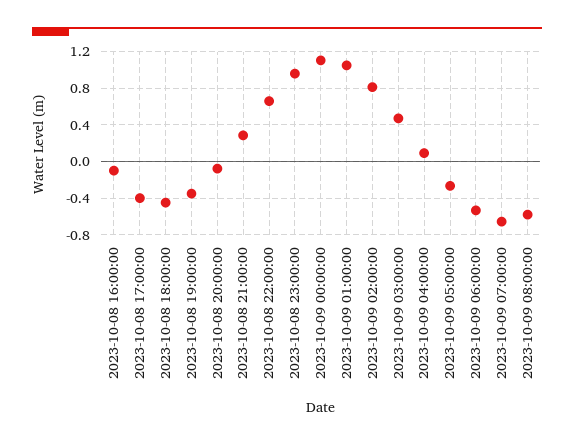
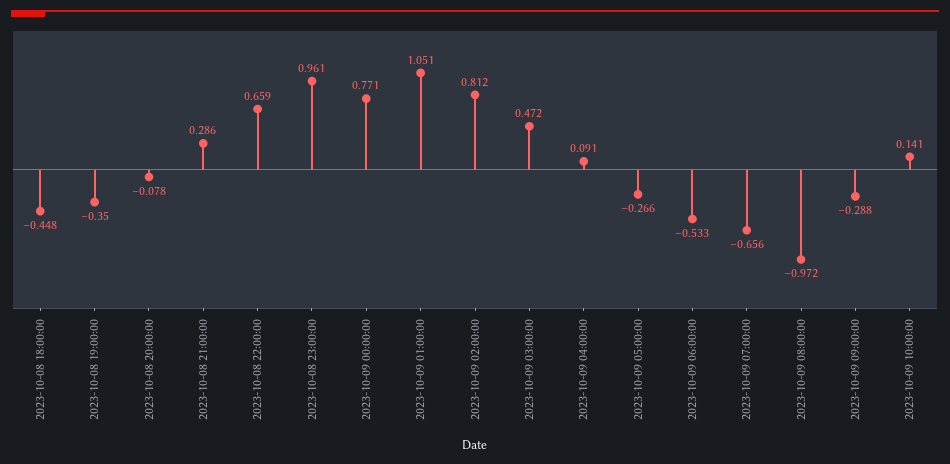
2023-10-08 16:00:00: -0.1 -> none
2023-10-08 17:00:00: -0.4 -> none
2023-10-09 00:00:00: 1.1 -> 0.771
2023-10-09 08:00:00: -0.6 -> -0.972
2023-10-09 09:00:00: none -> -0.288
2023-10-09 10:00:00: none -> 0.141

